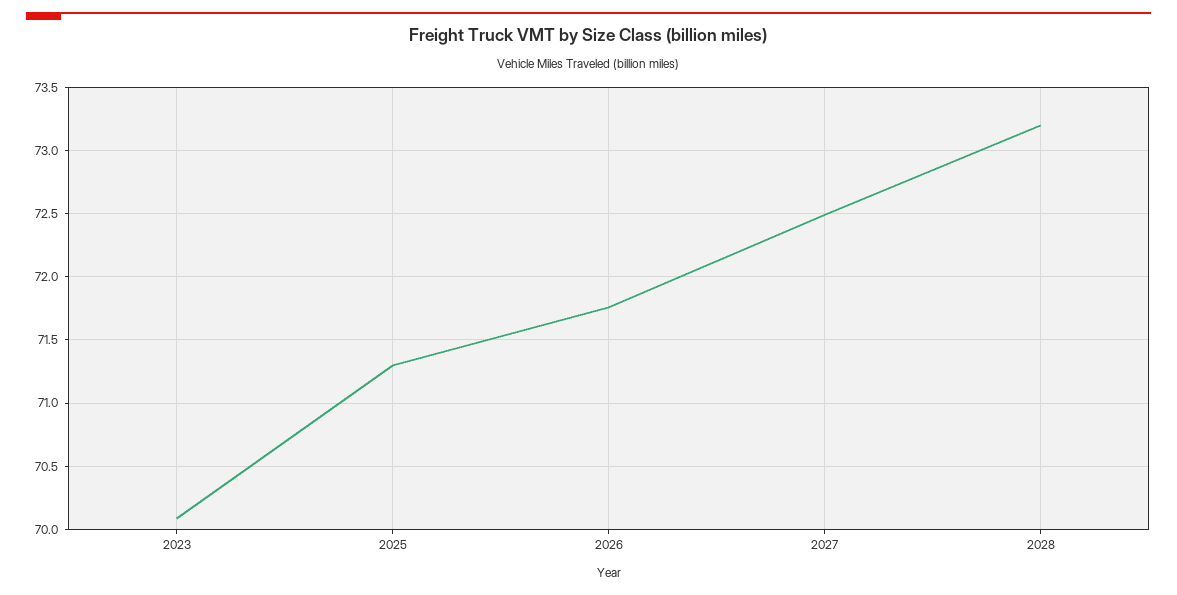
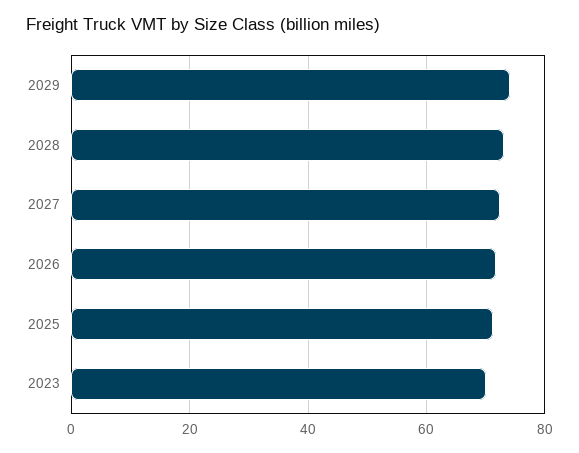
2029: none -> 74

